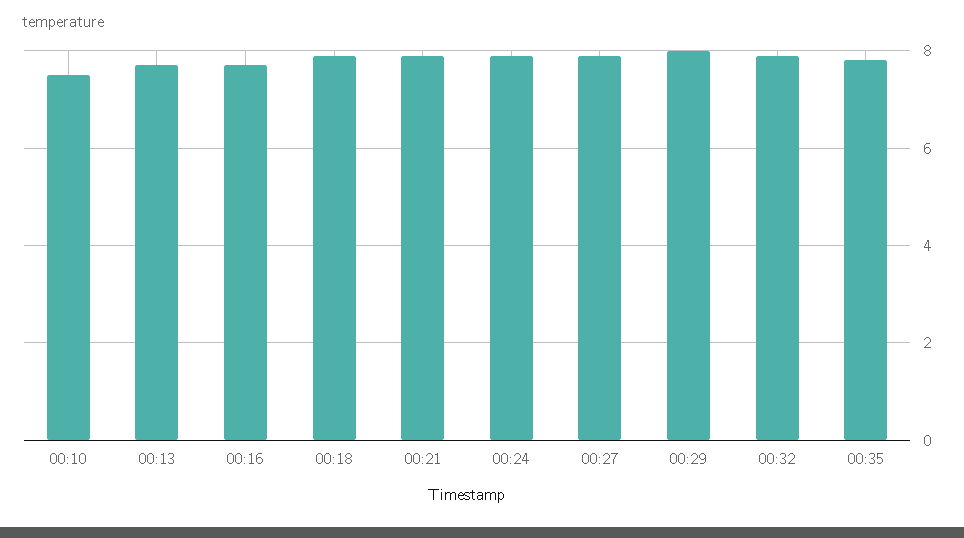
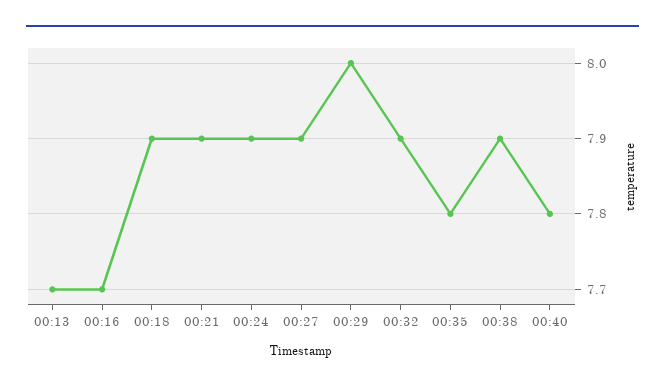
00:10: 7.5 -> none
00:38: none -> 7.9
00:40: none -> 7.8

